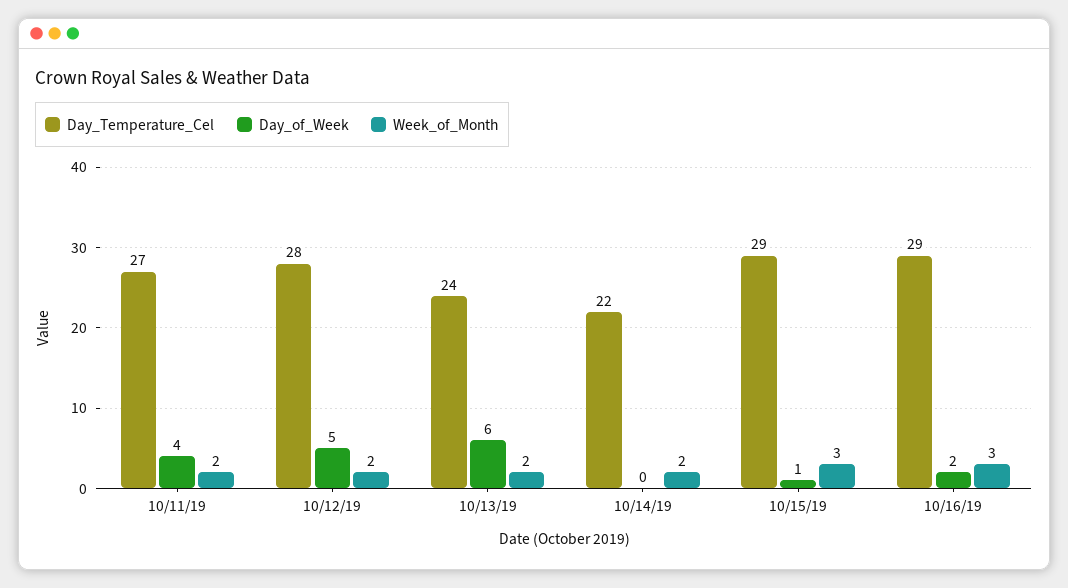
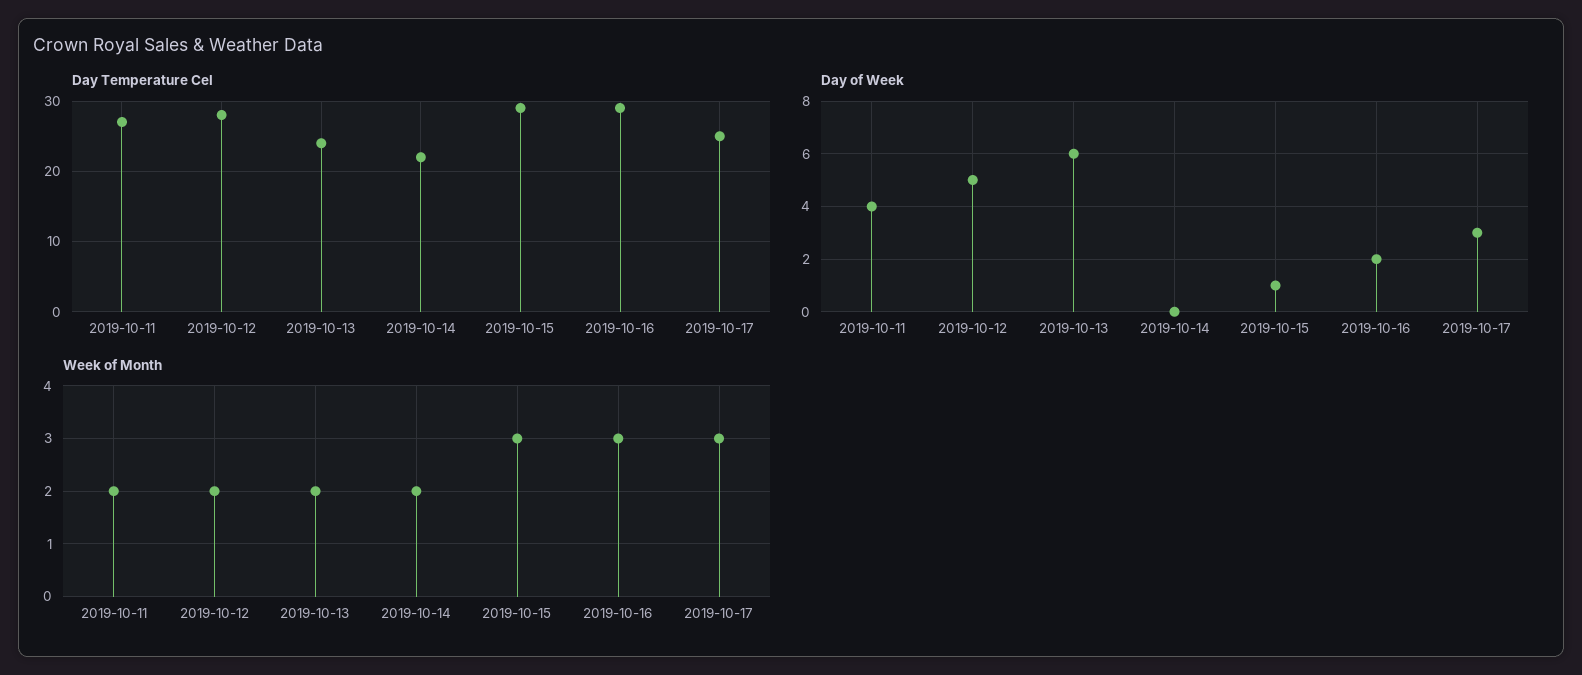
Day_Temperature_Cel, 2019-10-17: none -> 25
Day_of_Week, 2019-10-17: none -> 3
Week_of_Month, 2019-10-17: none -> 3

